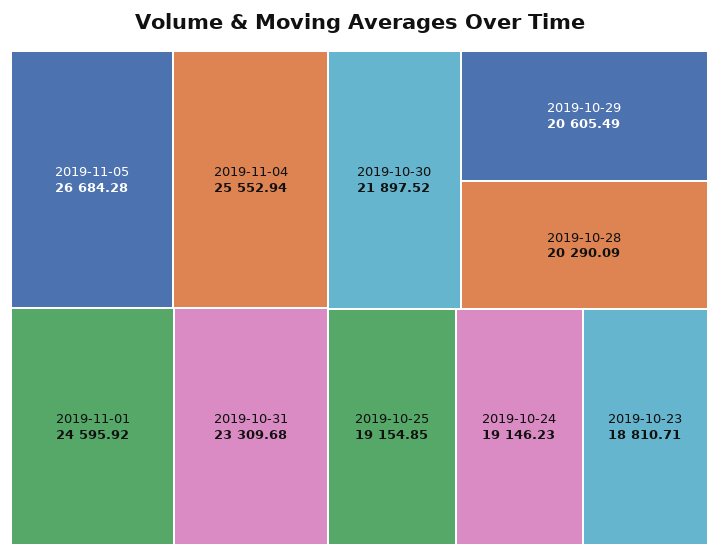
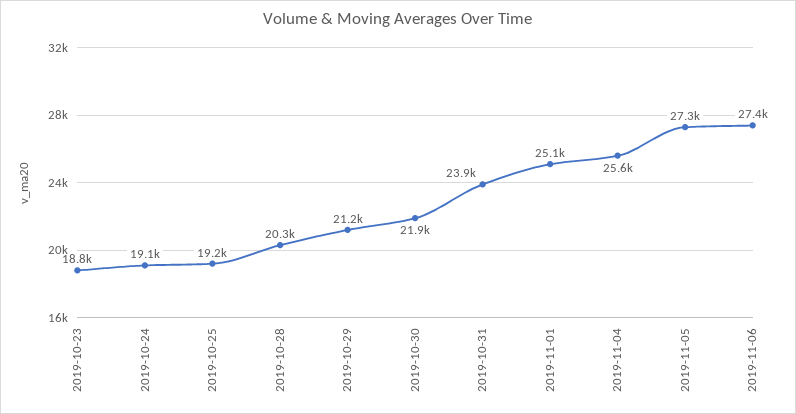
2019-11-05: 26684.28 -> 27300
2019-11-01: 24595.92 -> 25100
2019-10-31: 23309.68 -> 23900
2019-10-29: 20605.49 -> 21200
2019-11-06: none -> 27400

